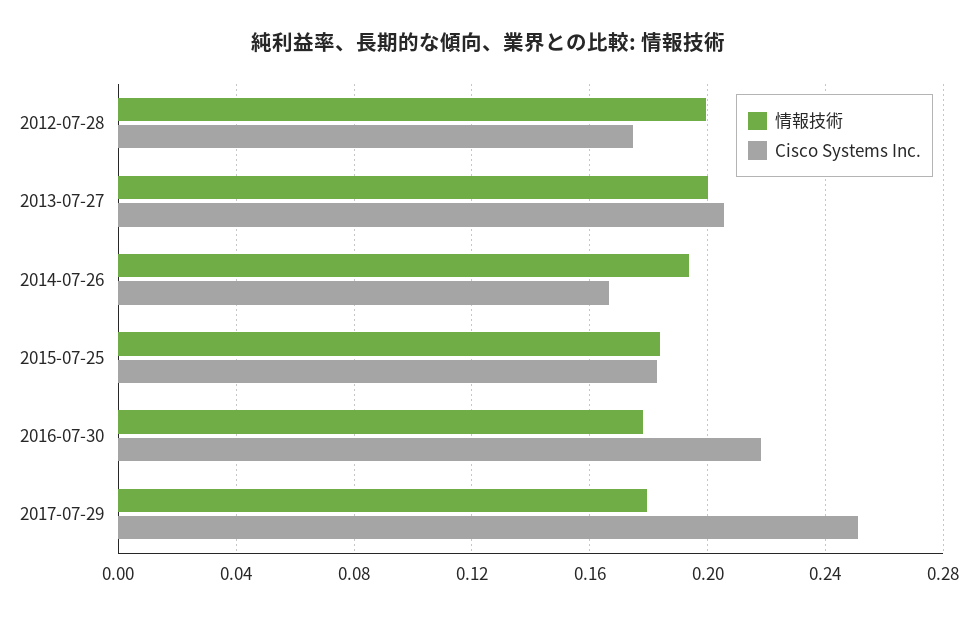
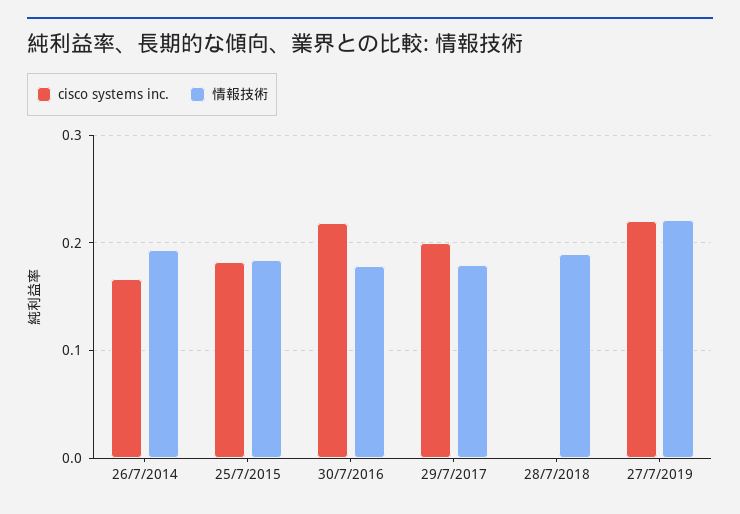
情報技術, 2012-07-28: 0.2 -> none
Cisco Systems Inc., 2012-07-28: 0.175 -> none
情報技術, 2013-07-27: 0.2 -> none
Cisco Systems Inc., 2013-07-27: 0.205 -> none
Cisco Systems Inc., 2017-07-29: 0.25 -> 0.2
Cisco Systems Inc., 28/7/2018: none -> 0
情報技術, 28/7/2018: none -> 0.19
Cisco Systems Inc., 27/7/2019: none -> 0.22
情報技術, 27/7/2019: none -> 0.22

